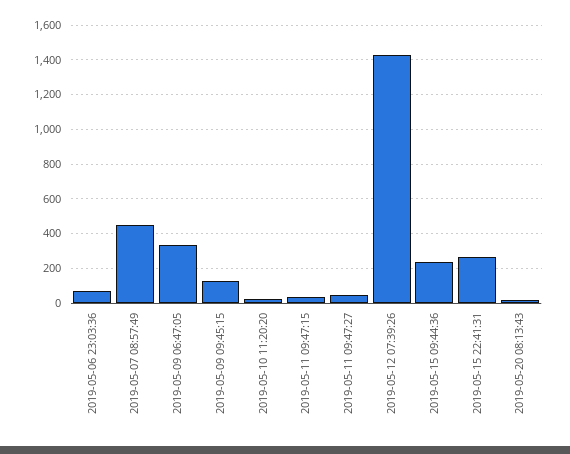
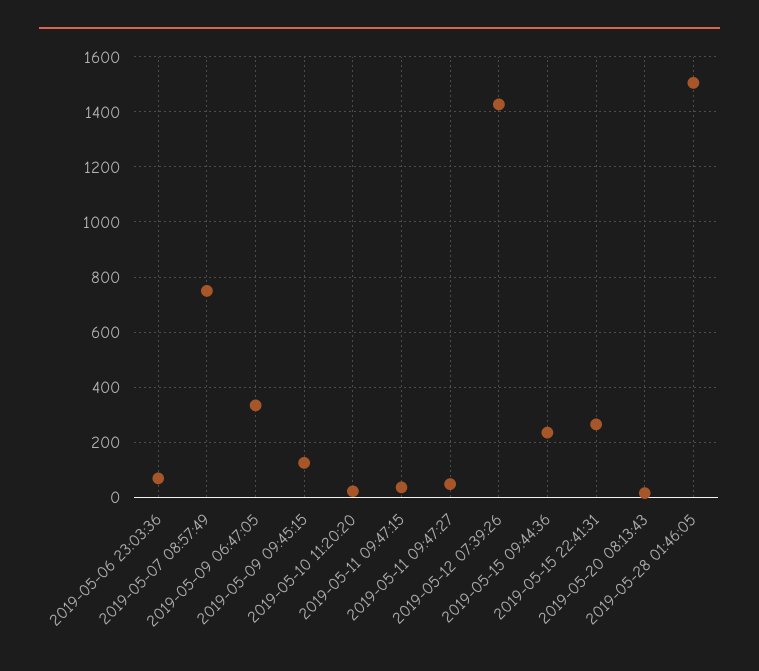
2019-05-07 08:57:49: 450 -> 750
2019-05-28 01:46:05: none -> 1500

